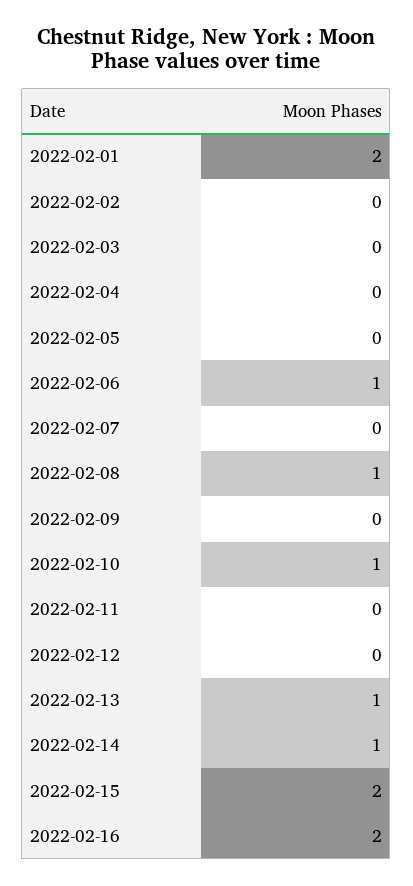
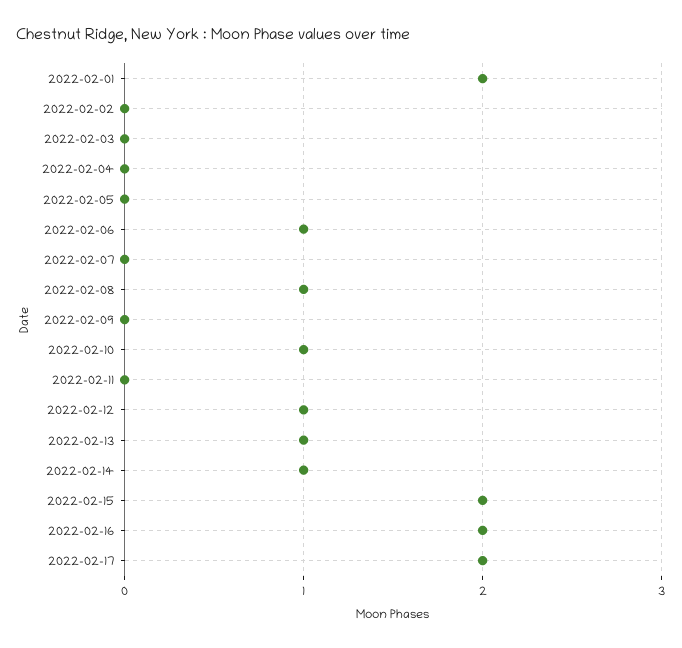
2022-02-12: 0 -> 1
2022-02-17: none -> 2

